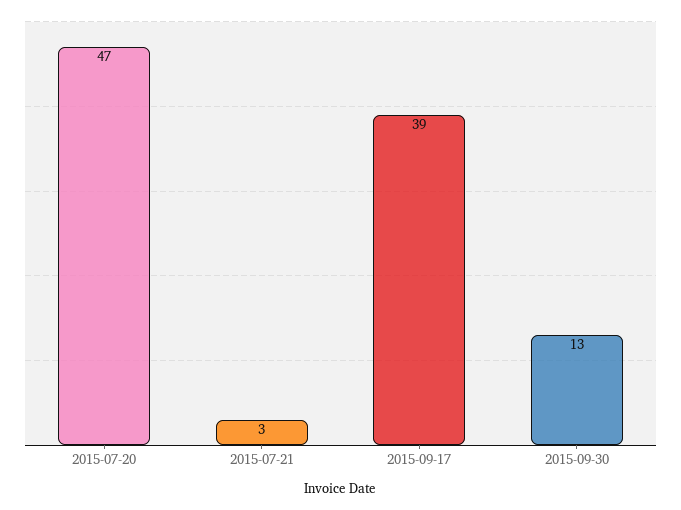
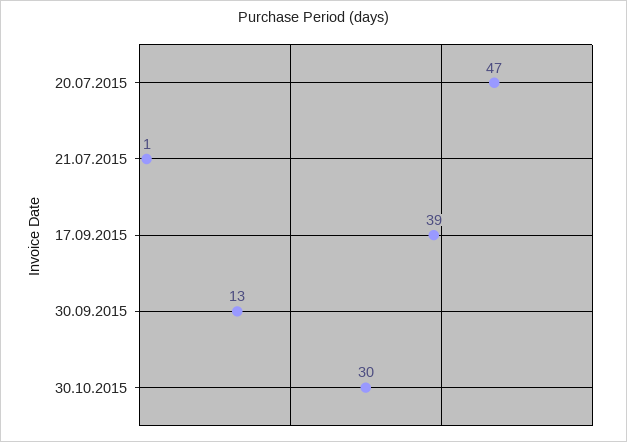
2015-07-21: 3 -> 1
30.10.2015: none -> 30

